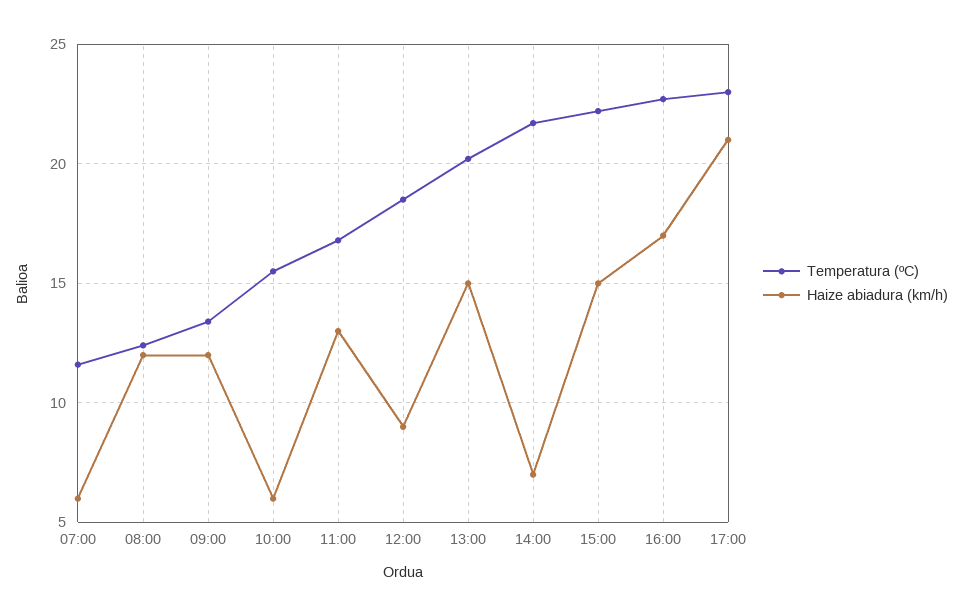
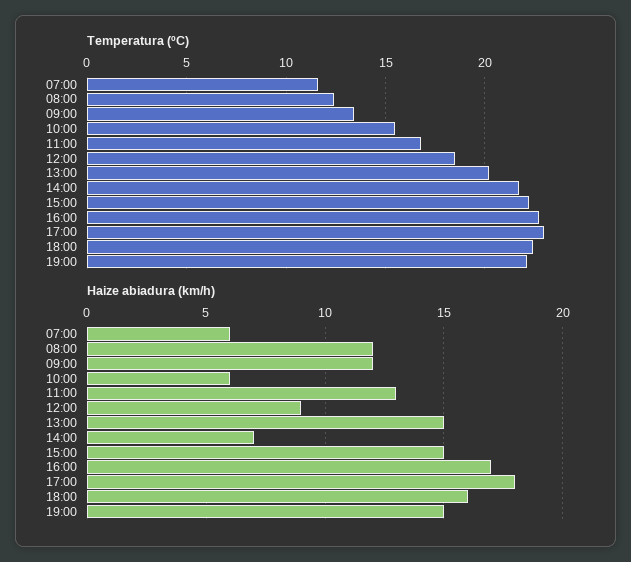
Haize abiadura (km/h), 17:00: 21 -> 18
Temperatura (ºC), 18:00: none -> 22.5
Temperatura (ºC), 19:00: none -> 22
Haize abiadura (km/h), 18:00: none -> 16
Haize abiadura (km/h), 19:00: none -> 15

